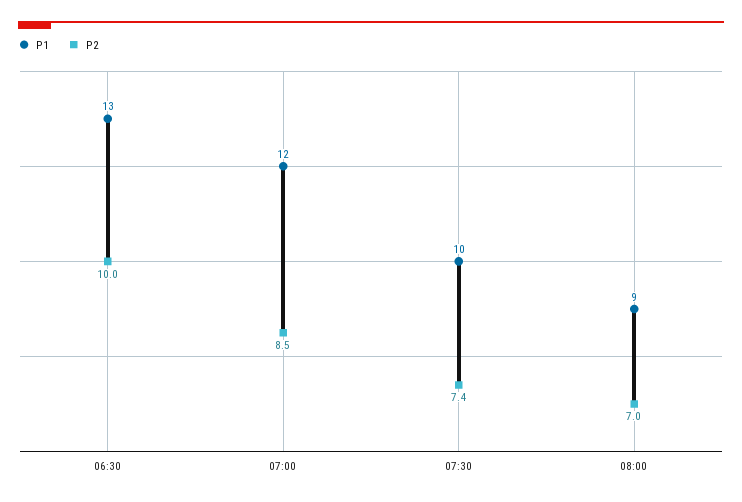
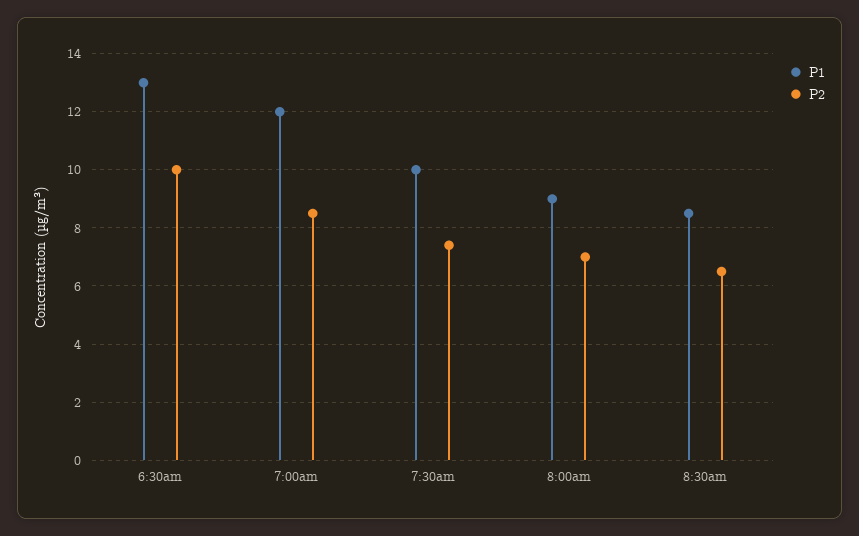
P1, 8:30am: none -> 8.5
P2, 8:30am: none -> 6.5

